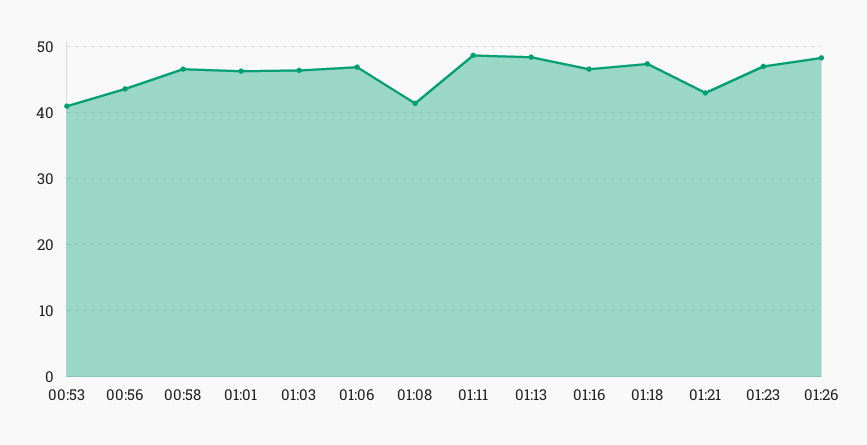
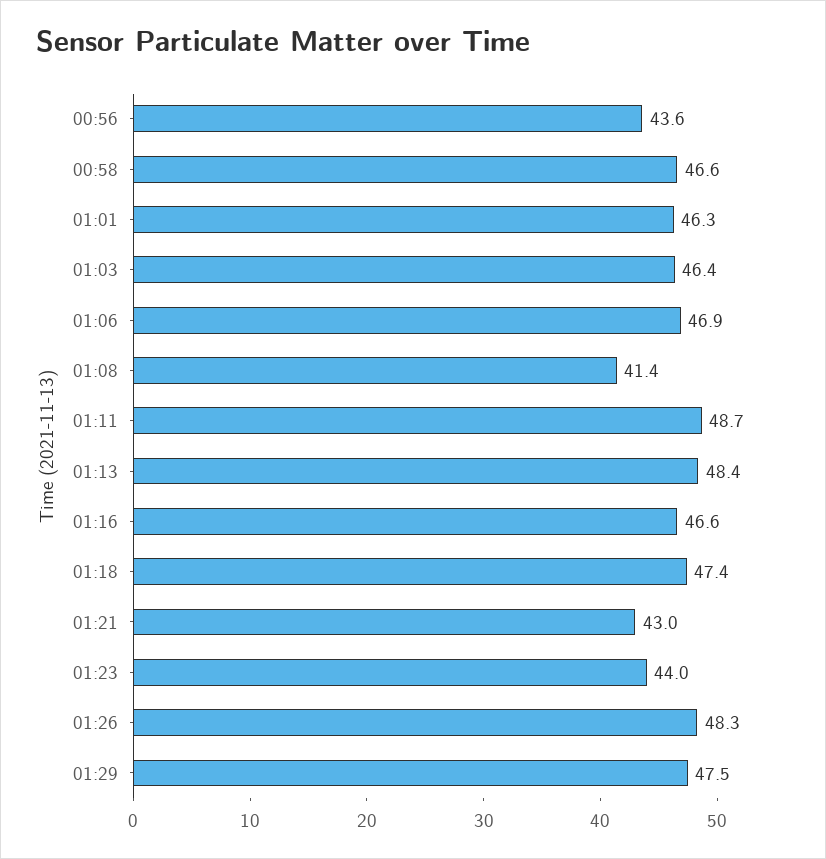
00:53: 41 -> none
01:23: 47 -> 44
01:29: none -> 47.5

